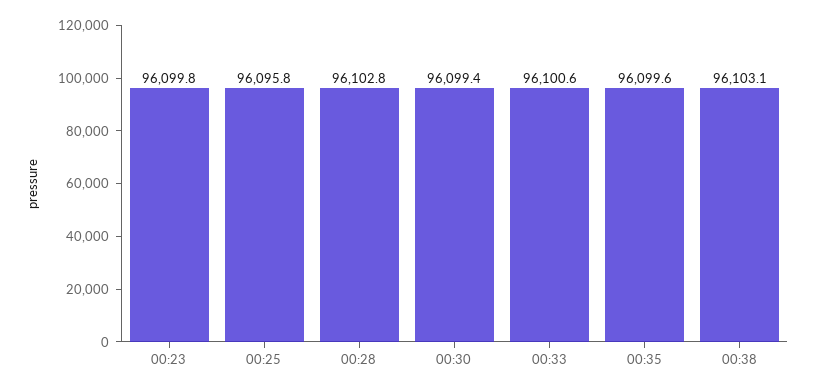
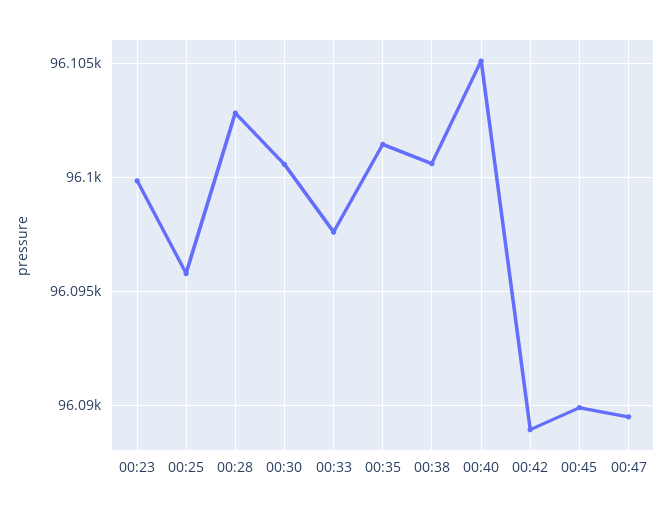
00:30: 96099.4 -> 96100.5
00:33: 96100.6 -> 96097.5
00:35: 96099.6 -> 96101.5
00:38: 96103.1 -> 96100.5
00:40: none -> 96105
00:42: none -> 96089
00:45: none -> 96090
00:47: none -> 96089.5

